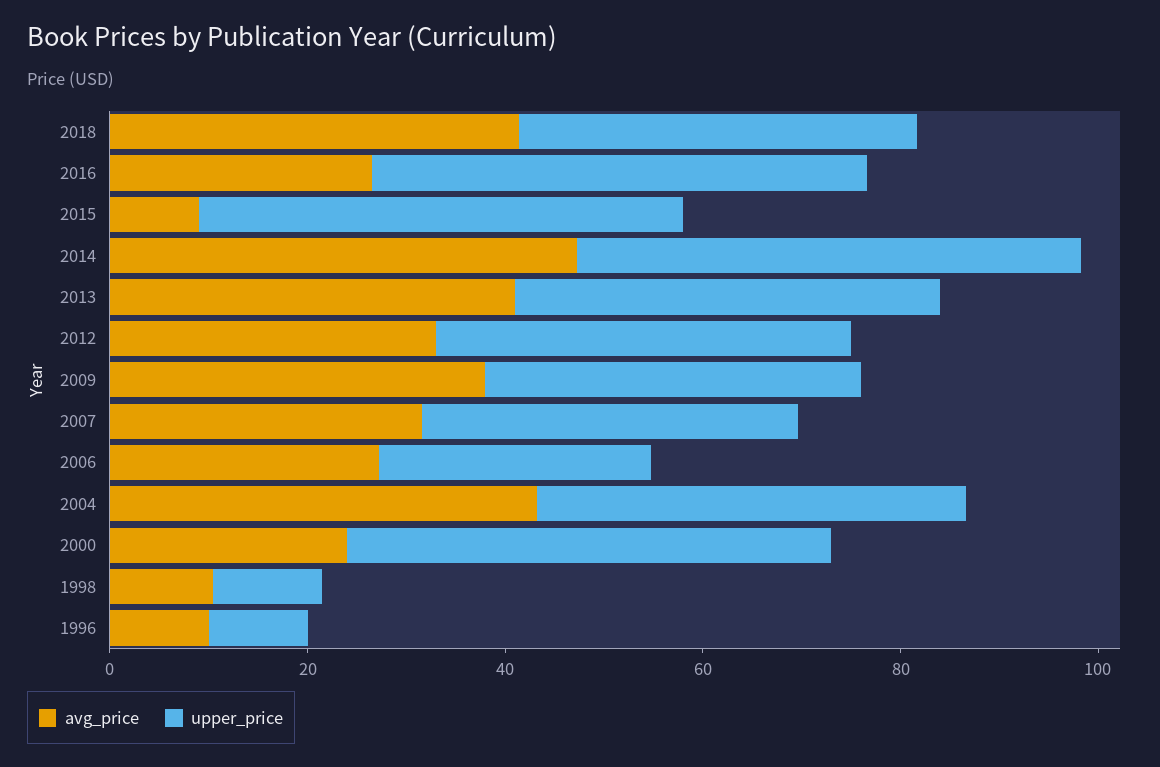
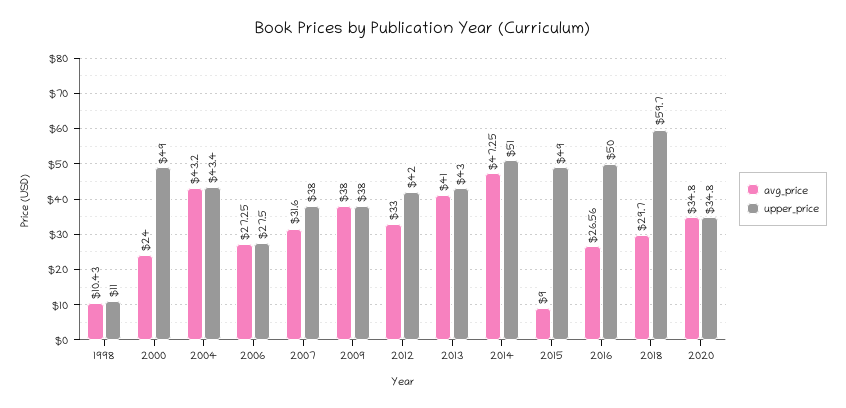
avg_price, 2018: 40 -> 29.7
upper_price, 2018: 40 -> 59.7
avg_price, 1996: 10 -> none
upper_price, 1996: 10 -> none
avg_price, 2020: none -> 34.8
upper_price, 2020: none -> 34.8

